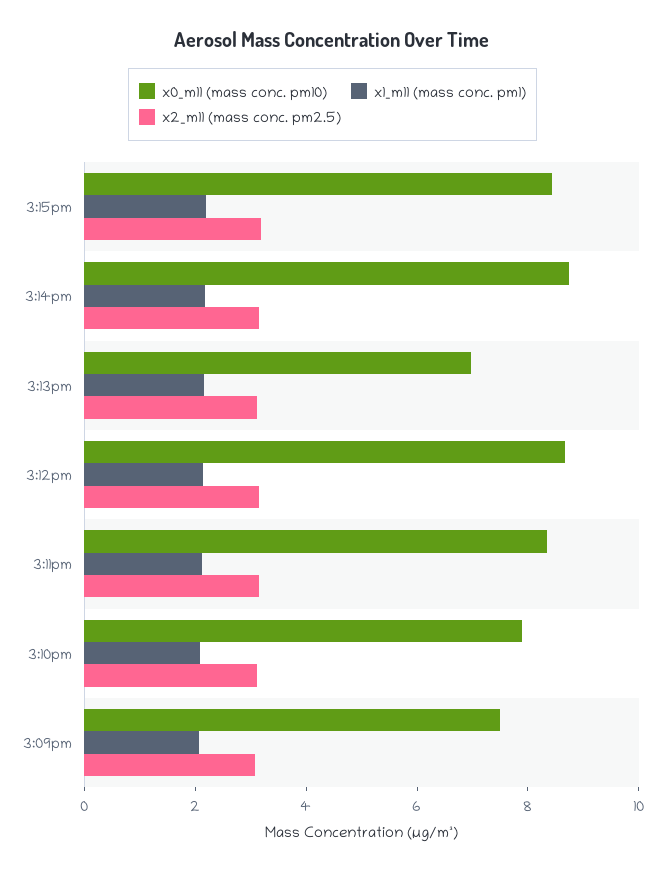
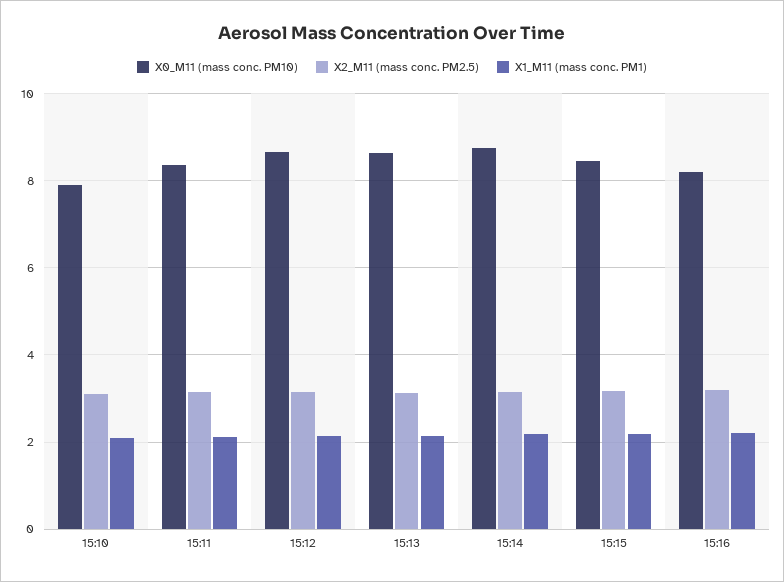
x0_m11 (mass conc. pm10), 3:13pm: 7 -> 8.6
x0_m11 (mass conc. pm10), 3:09pm: 7.5 -> none
x1_m11 (mass conc. pm1), 3:09pm: 2 -> none
x2_m11 (mass conc. pm2.5), 3:09pm: 3 -> none
x0_m11 (mass conc. pm10), 15:16: none -> 8.2
x2_m11 (mass conc. pm2.5), 15:16: none -> 3.2
x1_m11 (mass conc. pm1), 15:16: none -> 2.2

